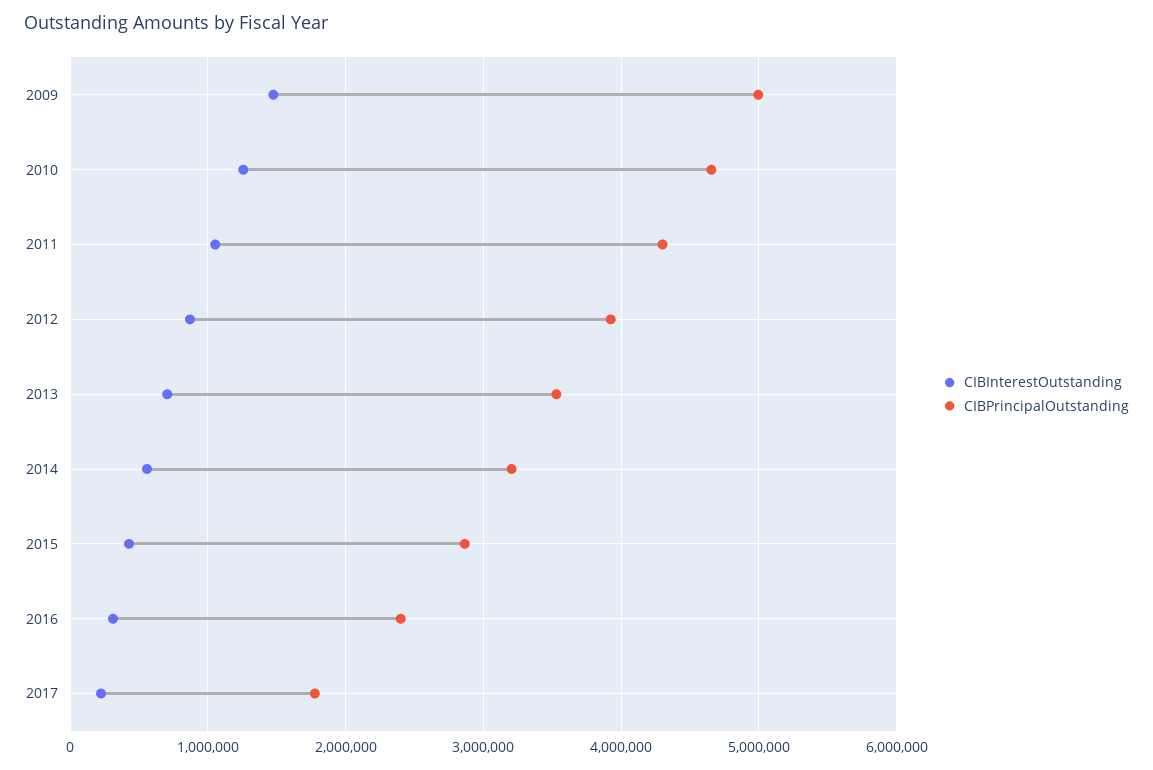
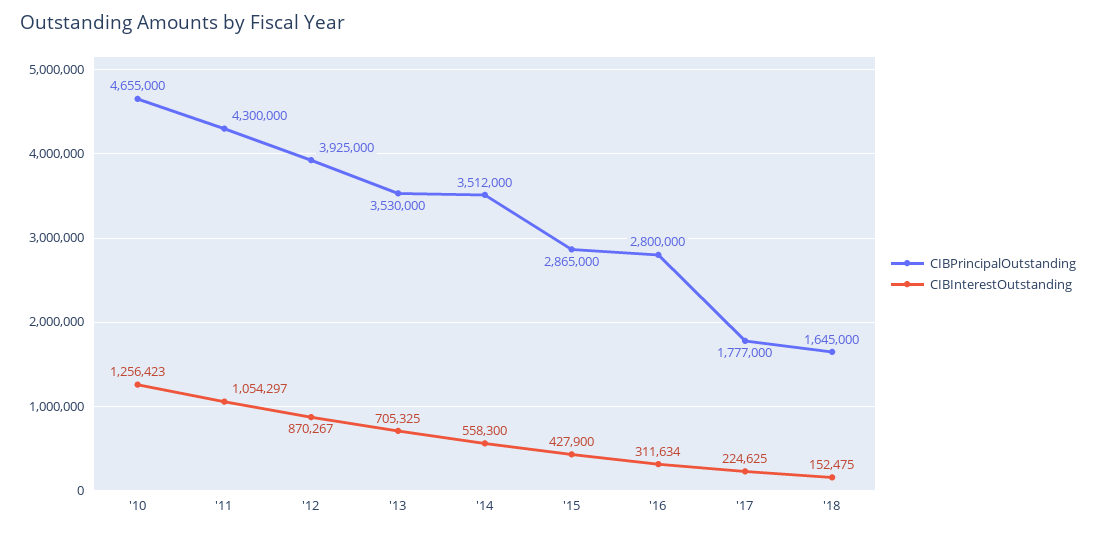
CIBInterestOutstanding, 2009: 1500000 -> none
CIBPrincipalOutstanding, 2009: 5000000 -> none
CIBPrincipalOutstanding, 2014: 3200000 -> 3512000
CIBPrincipalOutstanding, 2016: 2400000 -> 2800000
CIBPrincipalOutstanding, '18: none -> 1645000
CIBInterestOutstanding, '18: none -> 152475

